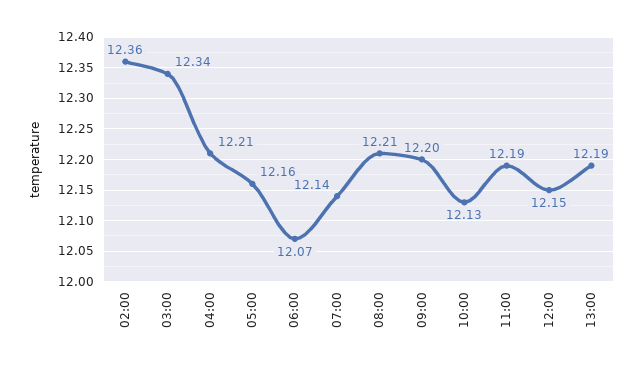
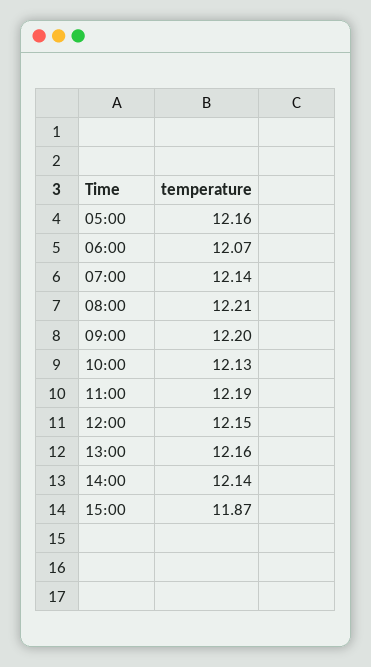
02:00: 12.36 -> none
03:00: 12.34 -> none
04:00: 12.21 -> none
13:00: 12.19 -> 12.16
14:00: none -> 12.14
15:00: none -> 11.87

